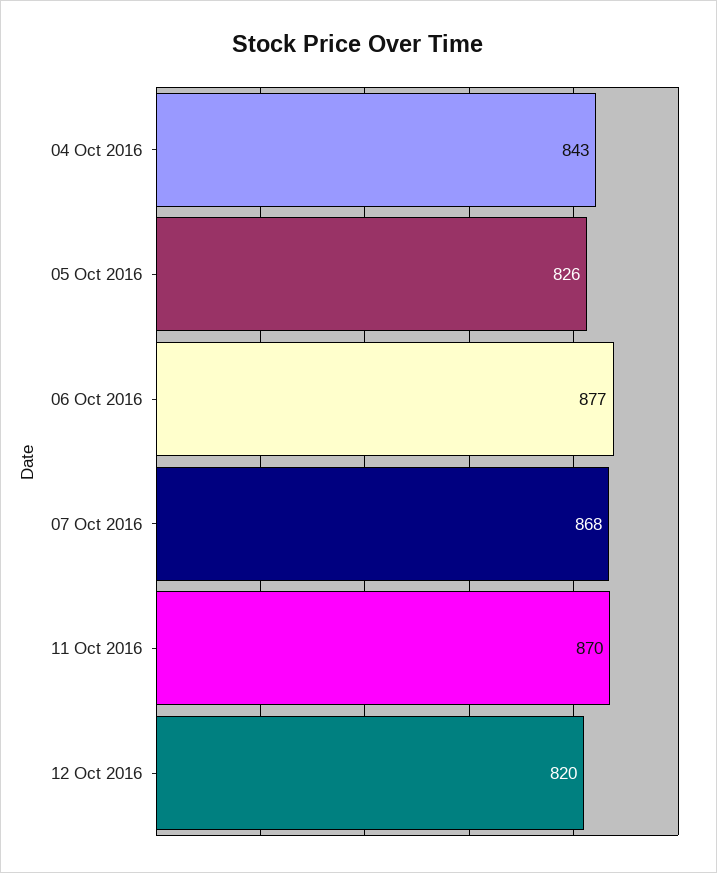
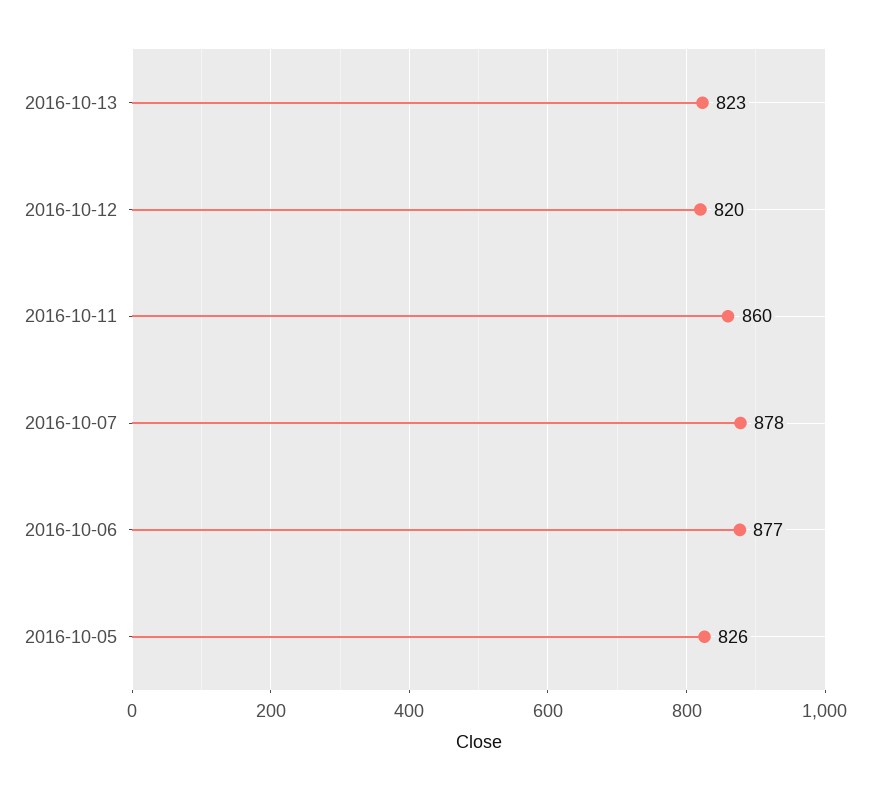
04 Oct 2016: 843 -> none
07 Oct 2016: 868 -> 878
11 Oct 2016: 870 -> 860
2016-10-13: none -> 823

